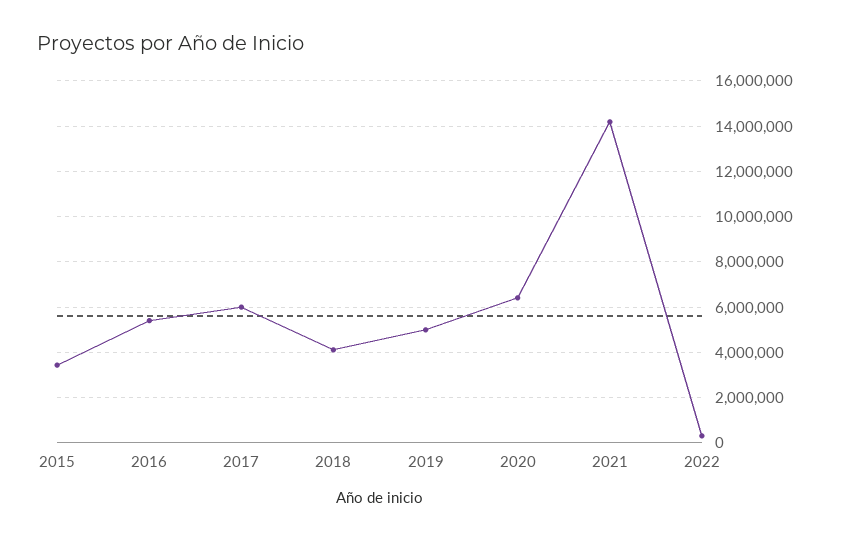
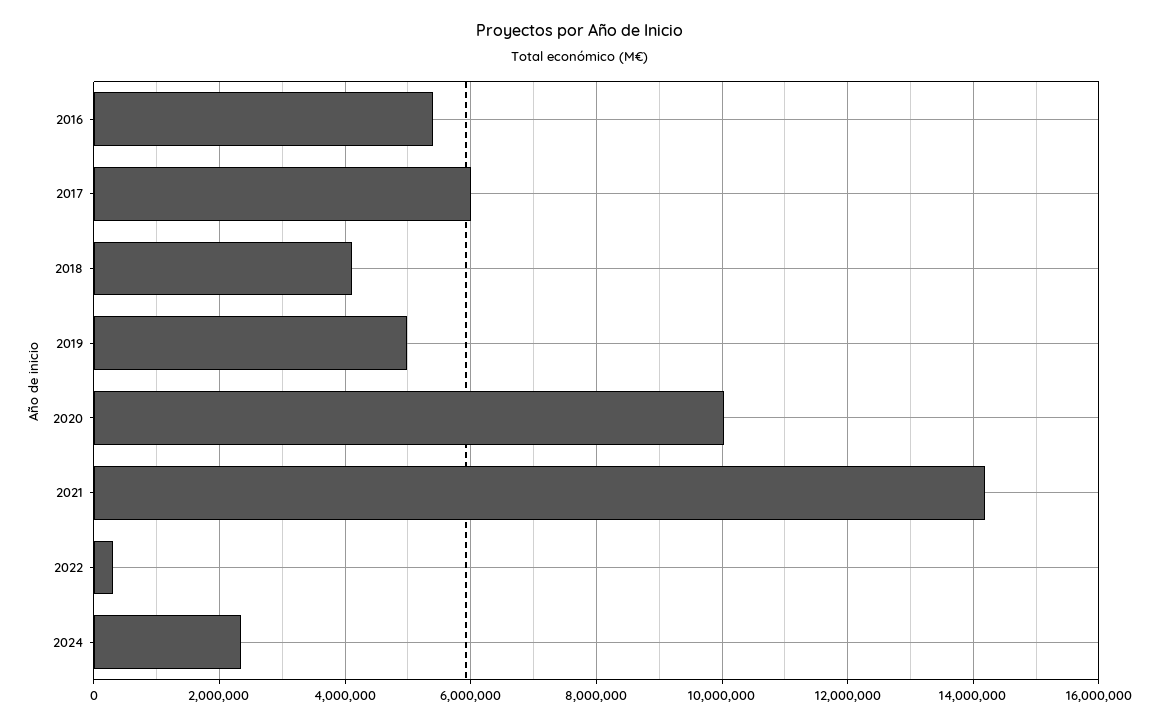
2015: 3500000 -> none
2020: 6500000 -> 10000000
2024: none -> 2400000

